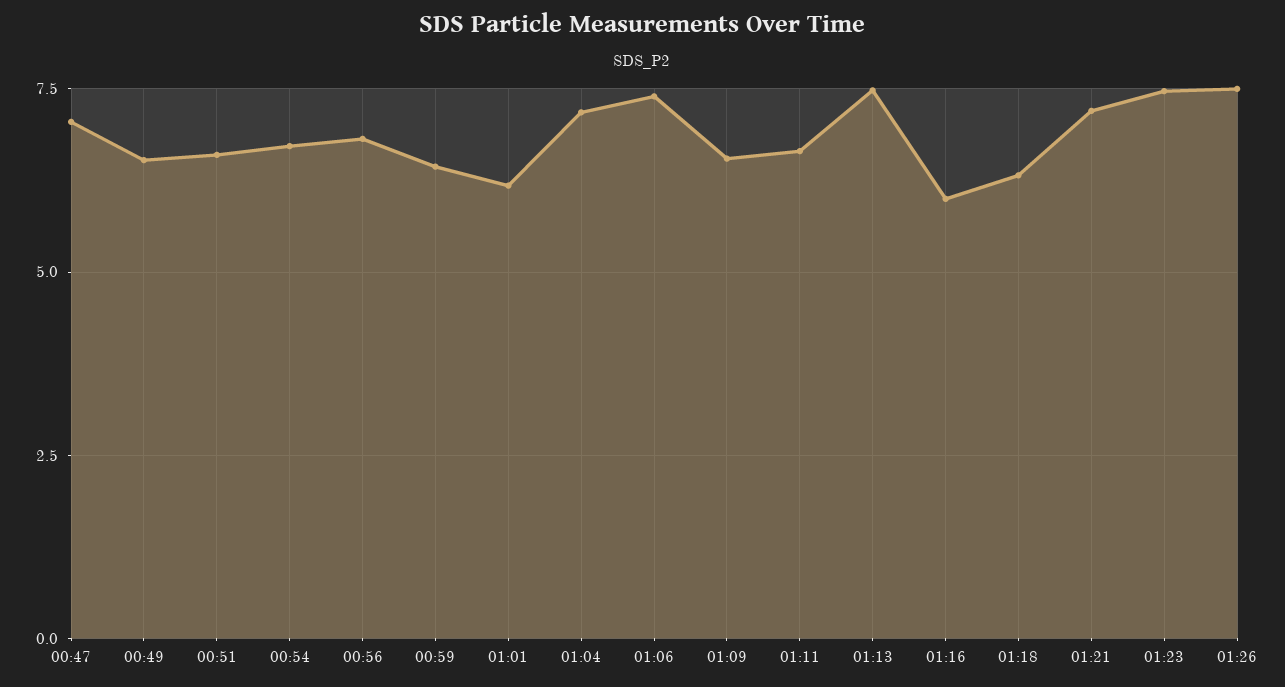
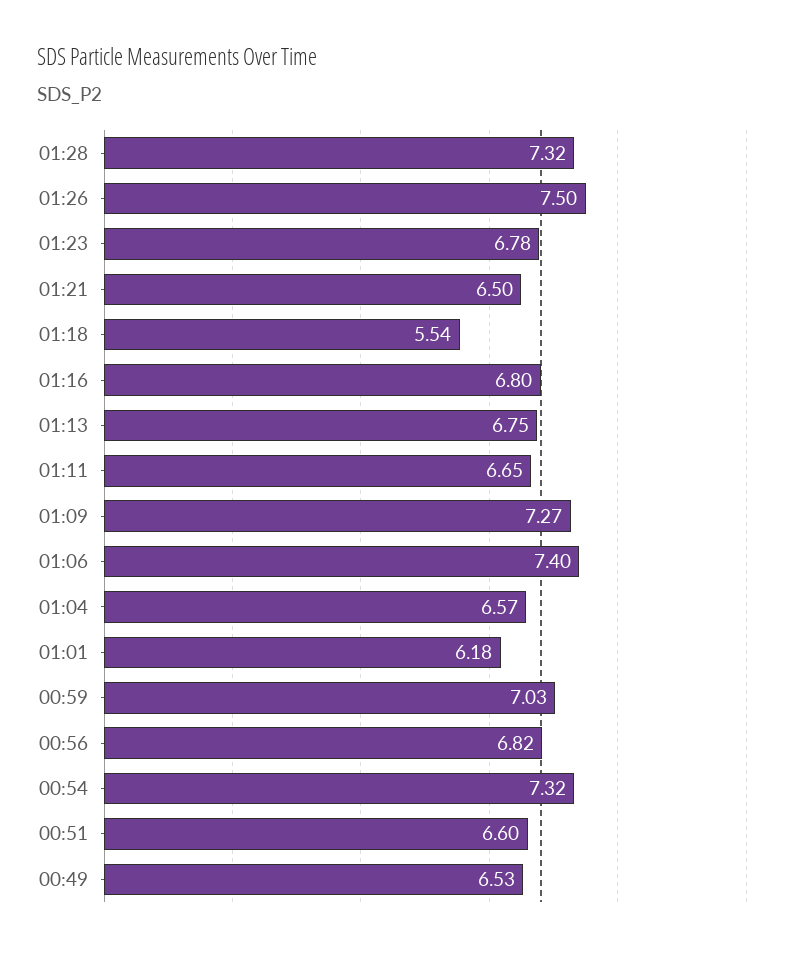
00:47: 7 -> none
00:54: 6.75 -> 7.32
00:59: 6.5 -> 7.03
01:04: 7.25 -> 6.57
01:09: 6.5 -> 7.27
01:13: 7.5 -> 6.75
01:16: 6 -> 6.8
01:18: 6.25 -> 5.54
01:21: 7.25 -> 6.5
01:23: 7.5 -> 6.78
01:28: none -> 7.32

